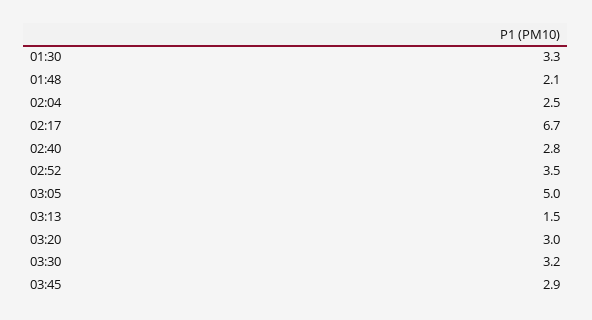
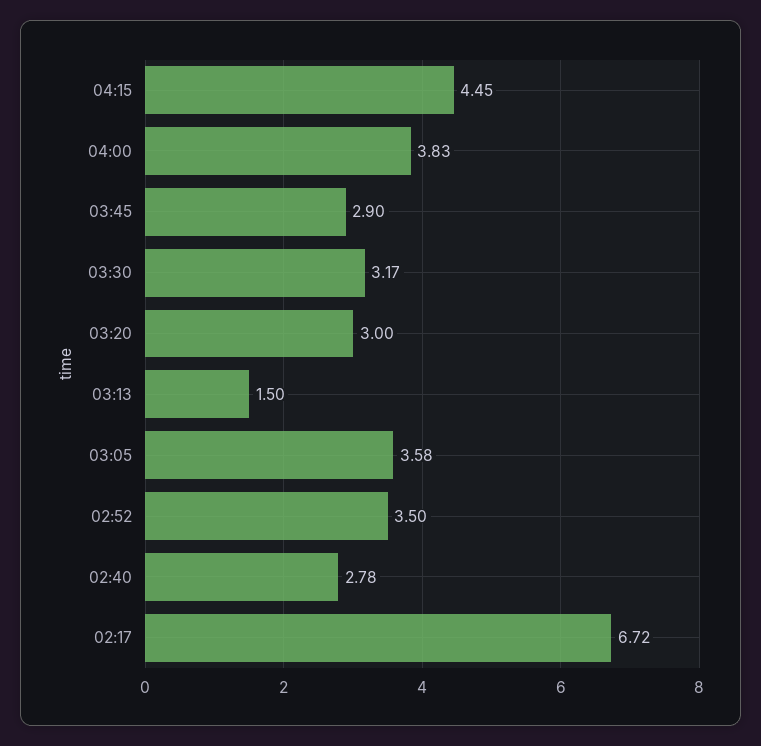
01:30: 3.3 -> none
01:48: 2.1 -> none
02:04: 2.5 -> none
03:05: 5 -> 3.58
04:15: none -> 4.45
04:00: none -> 3.83

